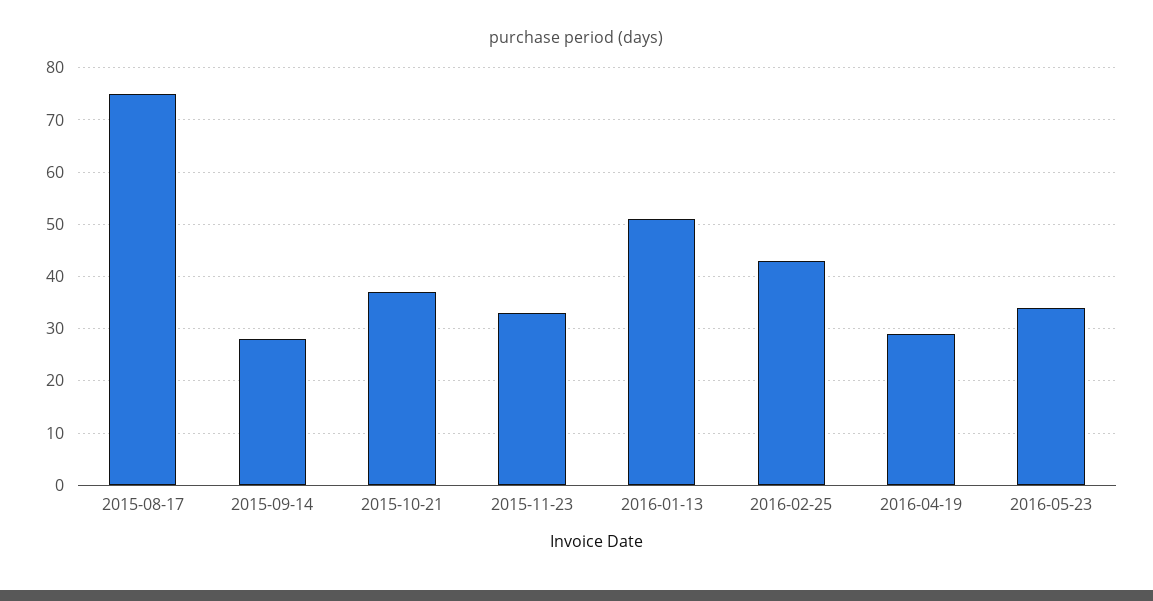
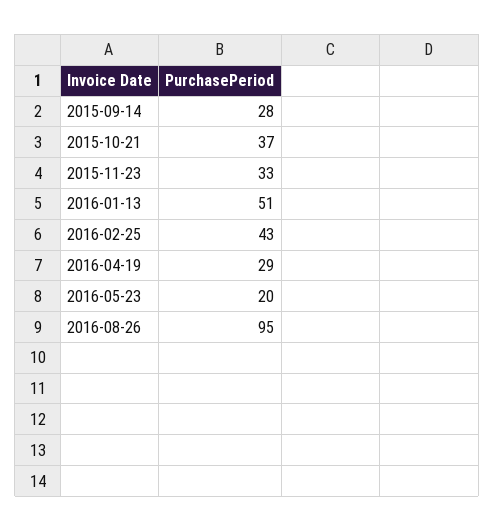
2015-08-17: 75 -> none
2016-05-23: 35 -> 20
2016-08-26: none -> 95

